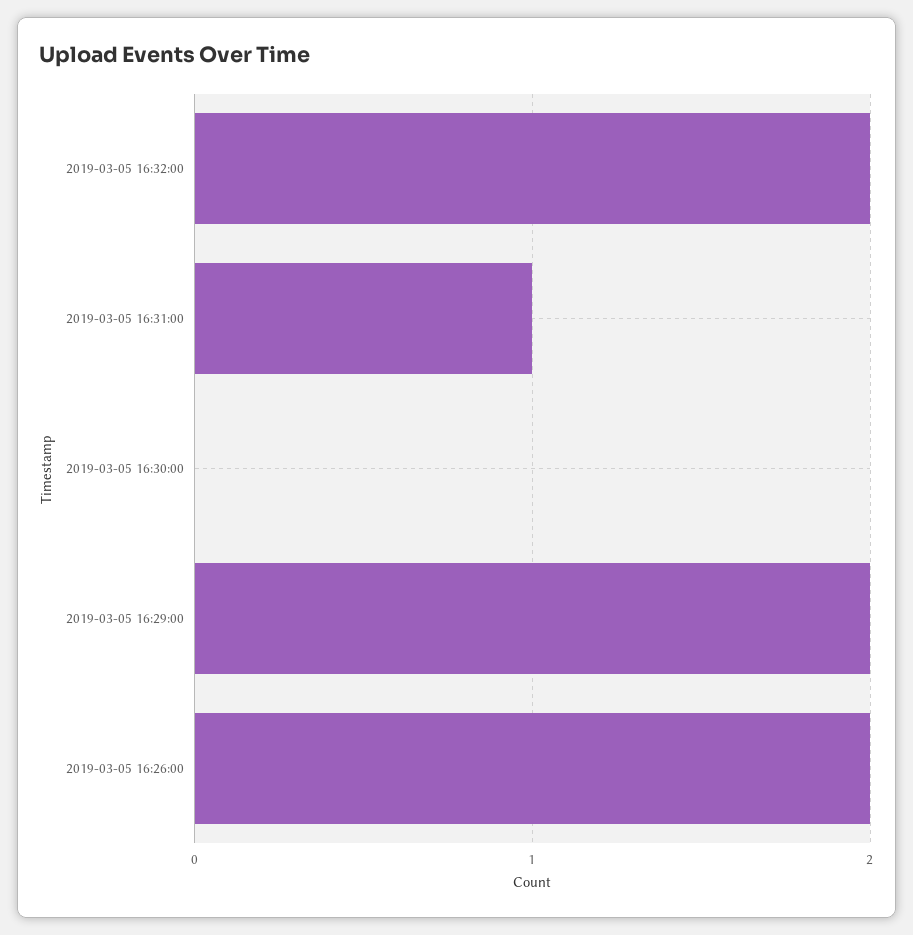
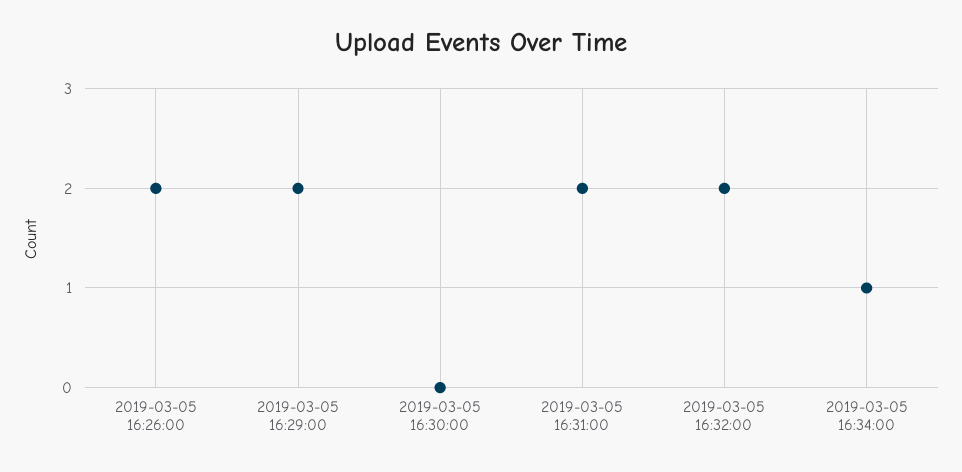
2019-03-05 16:31:00: 1 -> 2
2019-03-05 16:34:00: none -> 1

